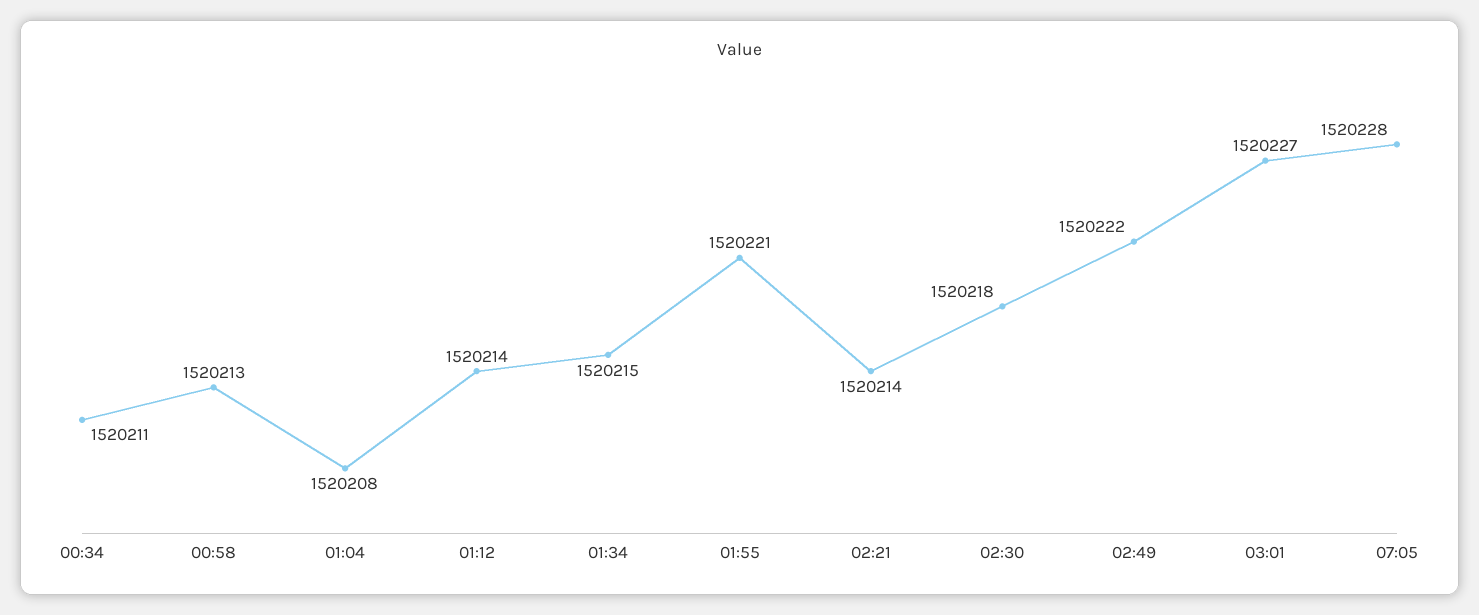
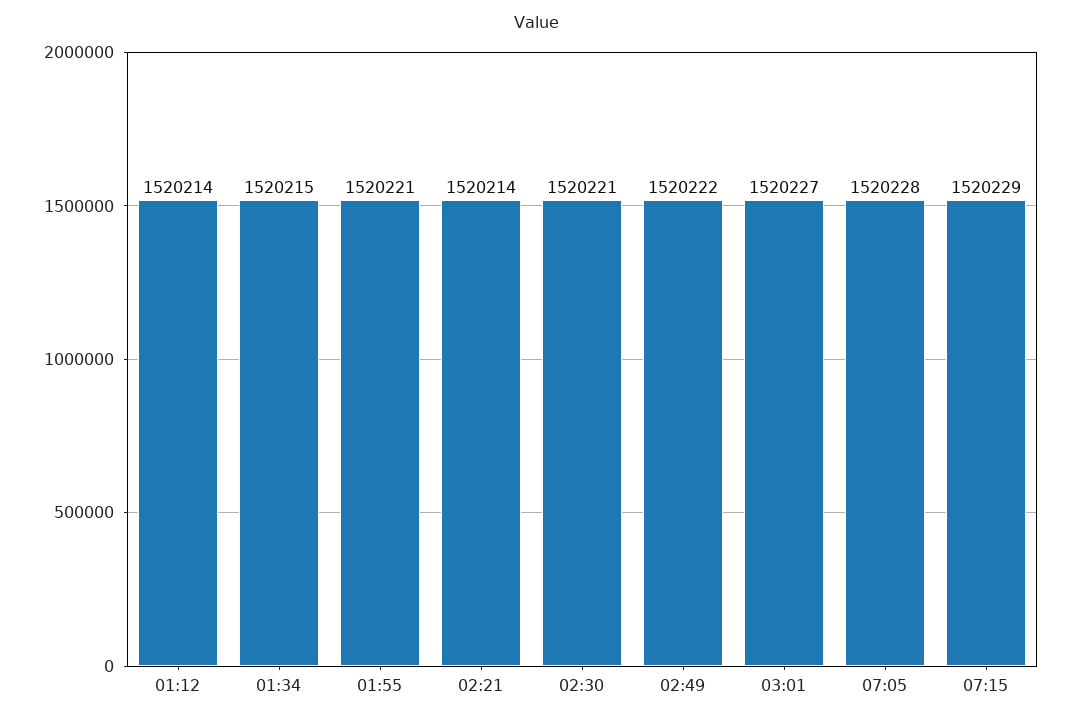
00:34: 1520211 -> none
00:58: 1520213 -> none
01:04: 1520208 -> none
02:30: 1520218 -> 1520221
07:15: none -> 1520229

